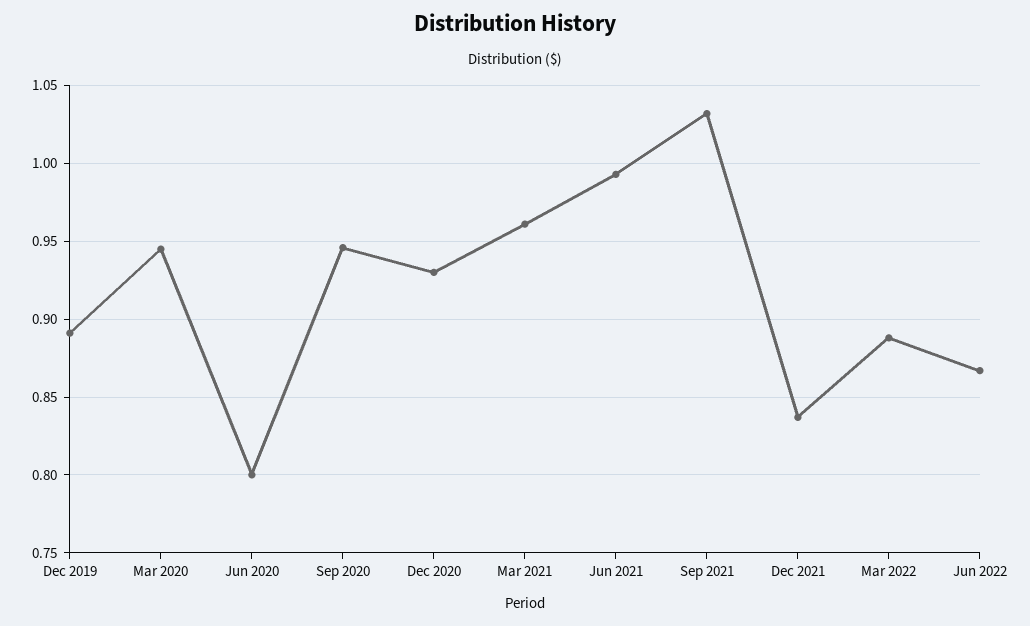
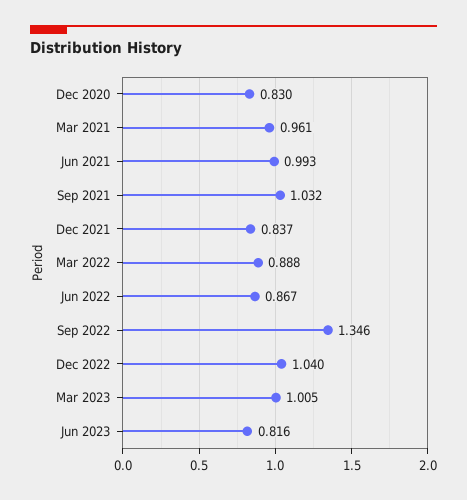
Dec 2019: 0.89 -> none
Mar 2020: 0.945 -> none
Jun 2020: 0.8 -> none
Sep 2020: 0.945 -> none
Dec 2020: 0.93 -> 0.83
Sep 2022: none -> 1.346
Dec 2022: none -> 1.04
Mar 2023: none -> 1.005
Jun 2023: none -> 0.816

